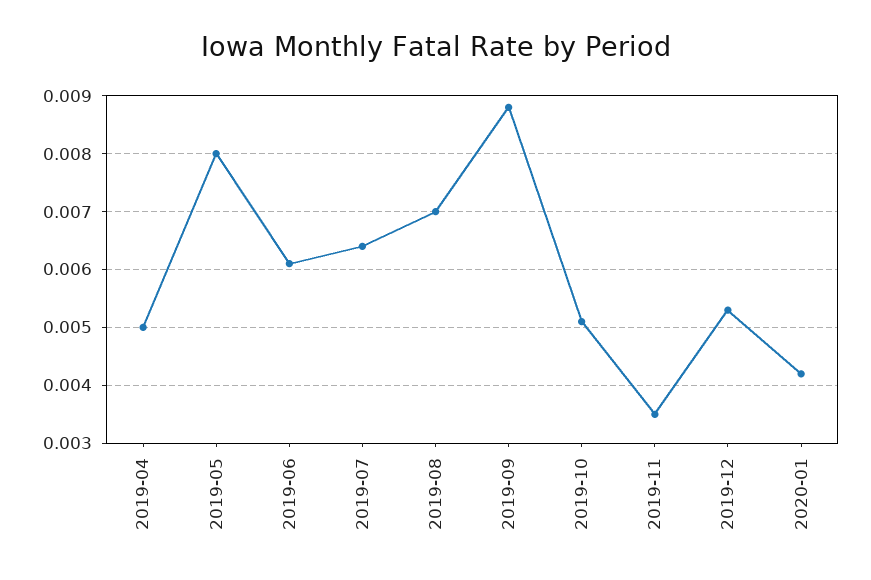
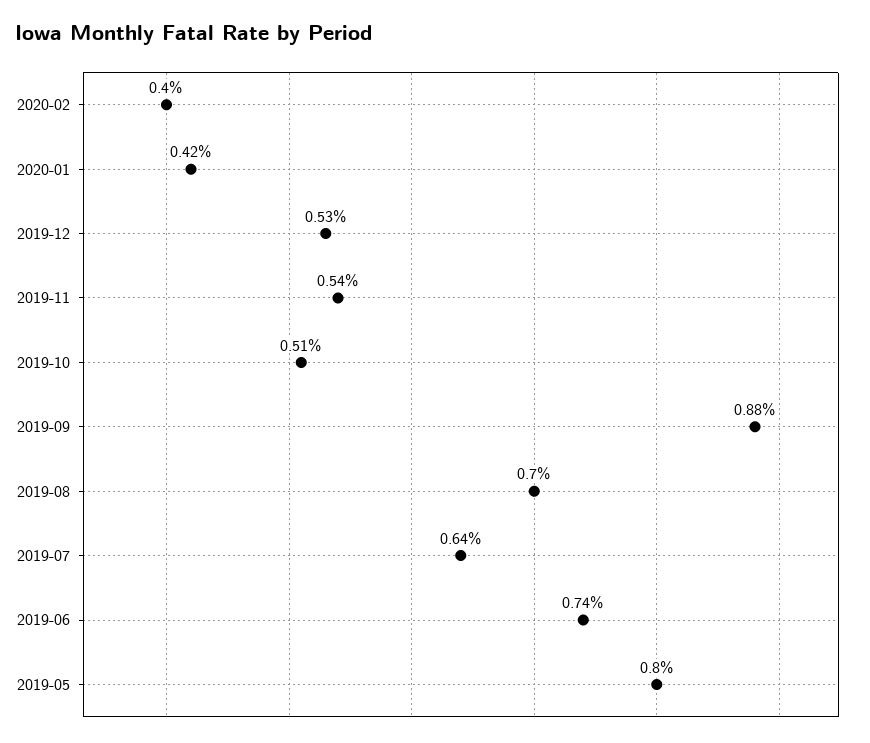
2019-04: 0.005 -> none
2019-06: 0.006 -> 0.0074
2019-11: 0.0035 -> 0.0054
2020-02: none -> 0.004

